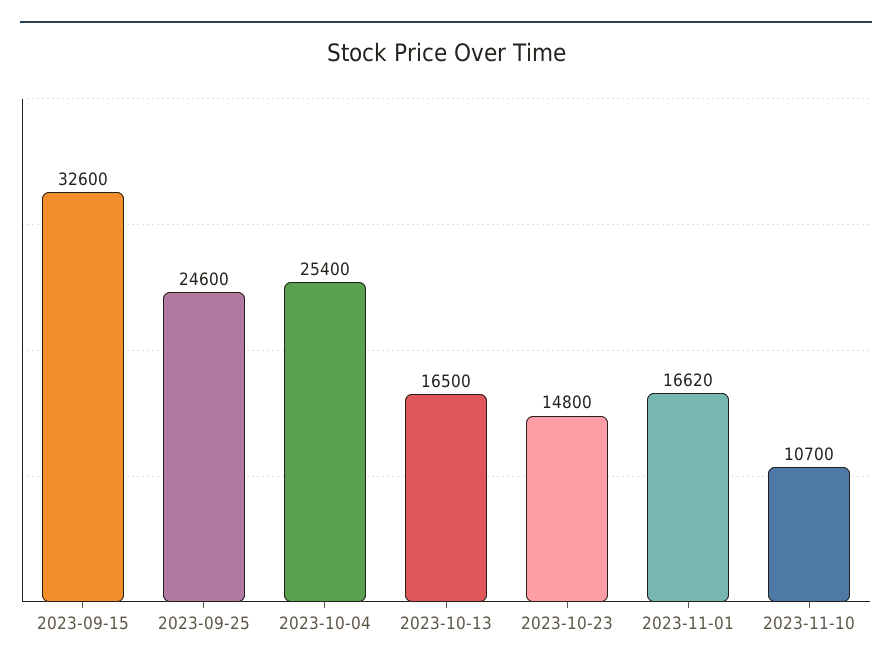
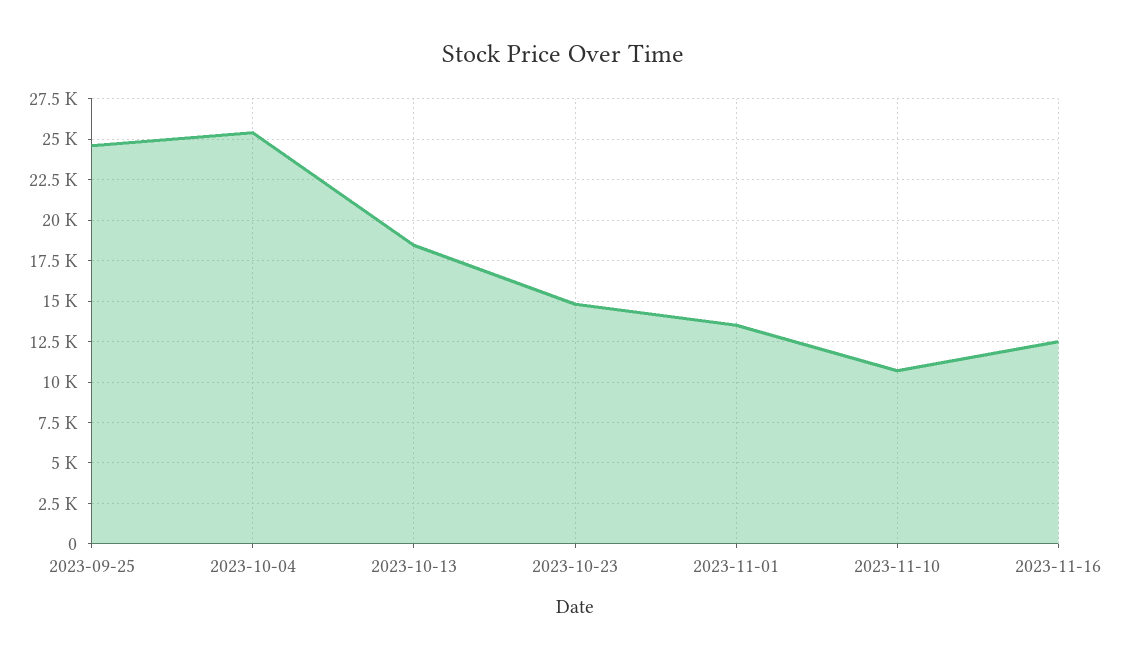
2023-09-15: 32600 -> none
2023-10-13: 16500 -> 18500
2023-11-01: 16620 -> 13500
2023-11-16: none -> 12500

